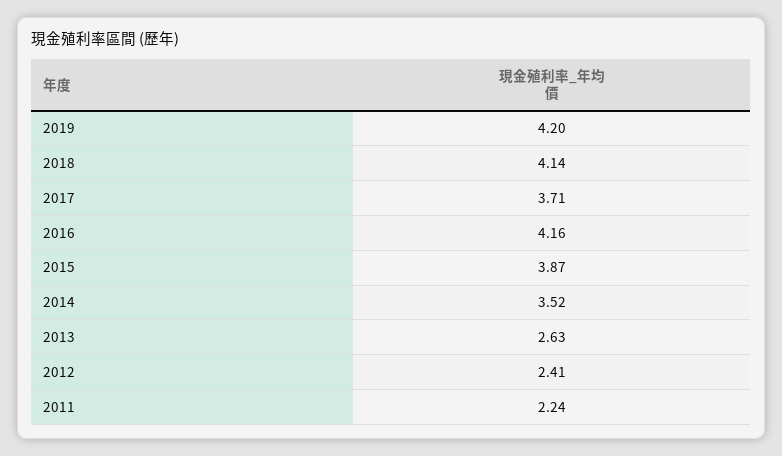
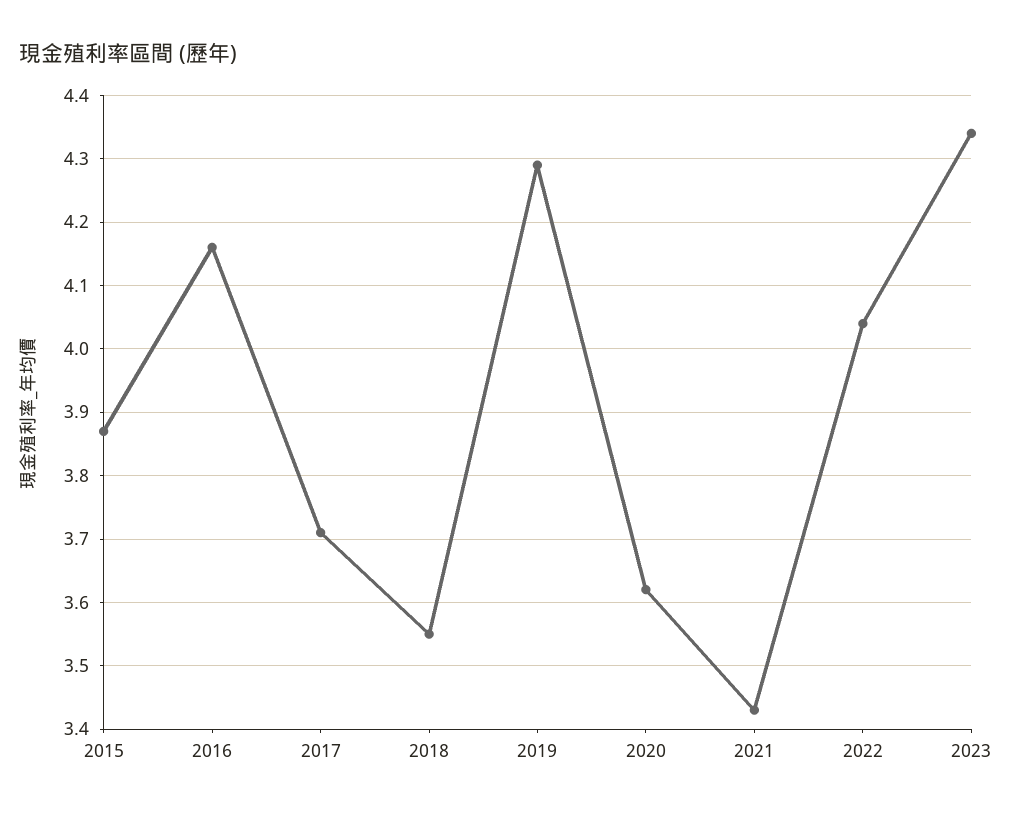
2019: 4.2 -> 4.29
2018: 4.14 -> 3.55
2014: 3.52 -> none
2013: 2.63 -> none
2012: 2.41 -> none
2011: 2.24 -> none
2020: none -> 3.62
2021: none -> 3.43
2022: none -> 4.04
2023: none -> 4.34

